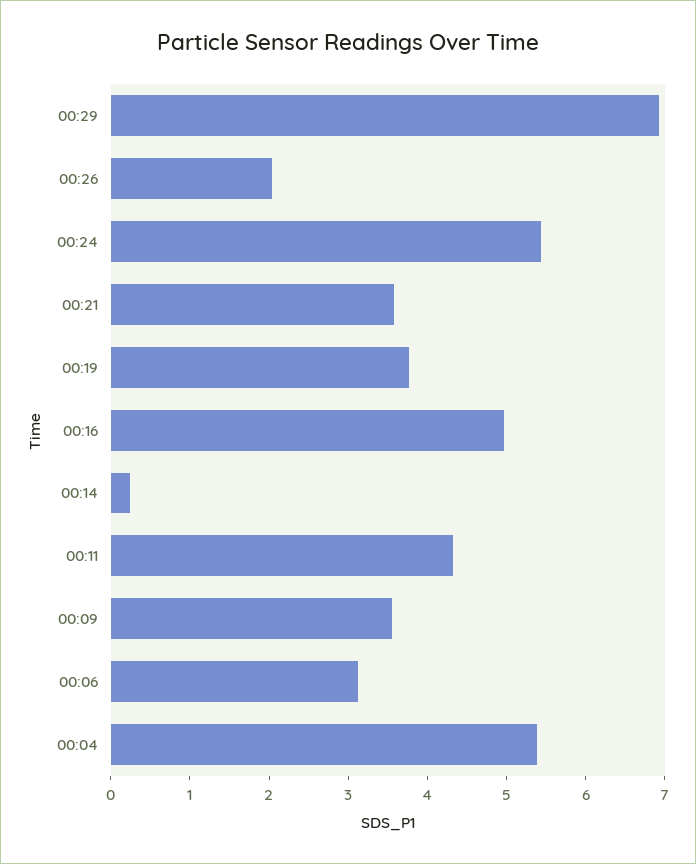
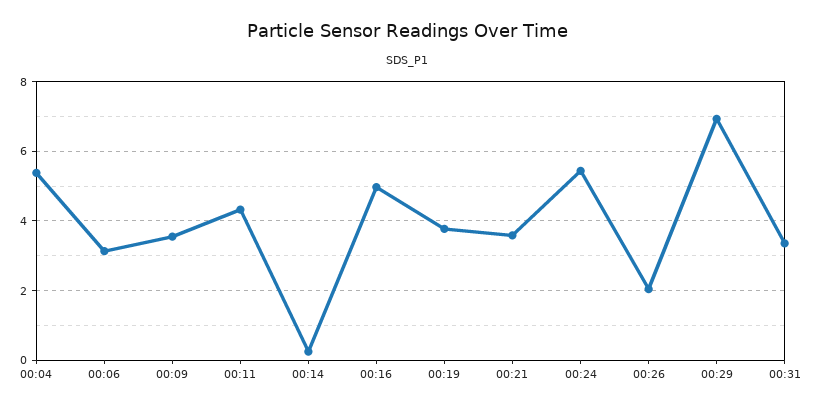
00:31: none -> 3.4

